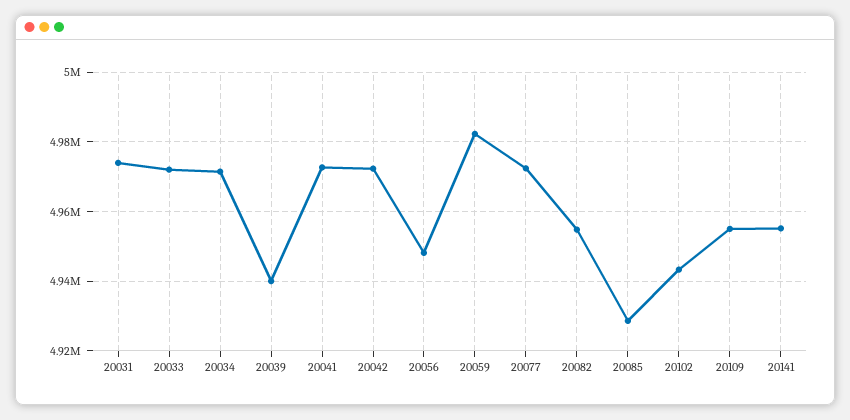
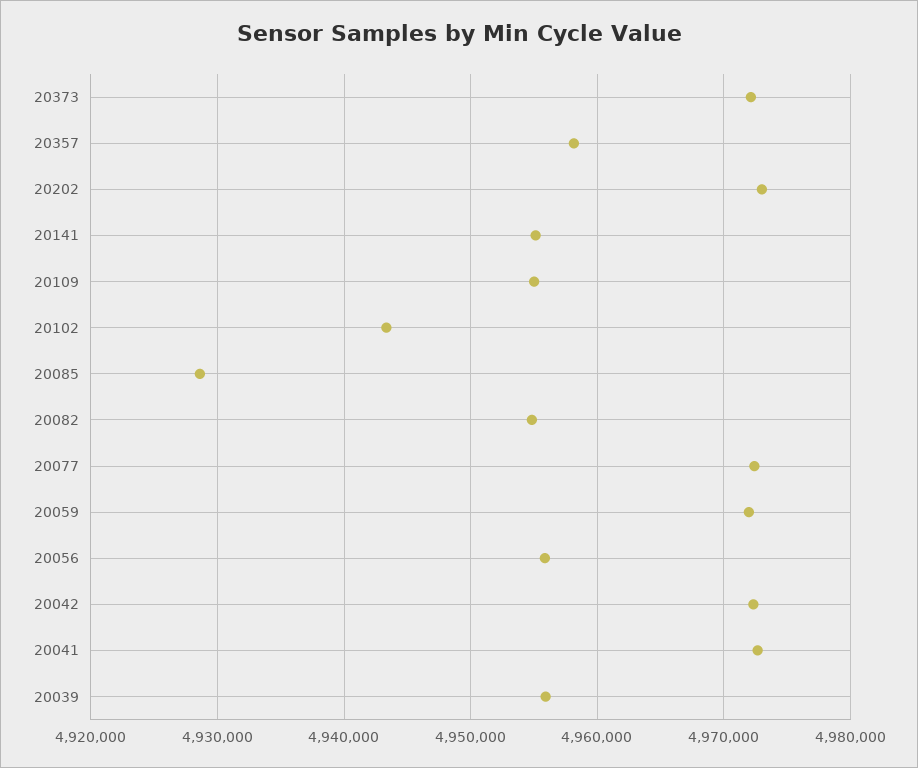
20031: 4974000 -> none
20033: 4972000 -> none
20034: 4972000 -> none
20039: 4940000 -> 4956000
20056: 4948000 -> 4956000
20059: 4982000 -> 4972000
20373: none -> 4972000
20357: none -> 4958000
20202: none -> 4973000

